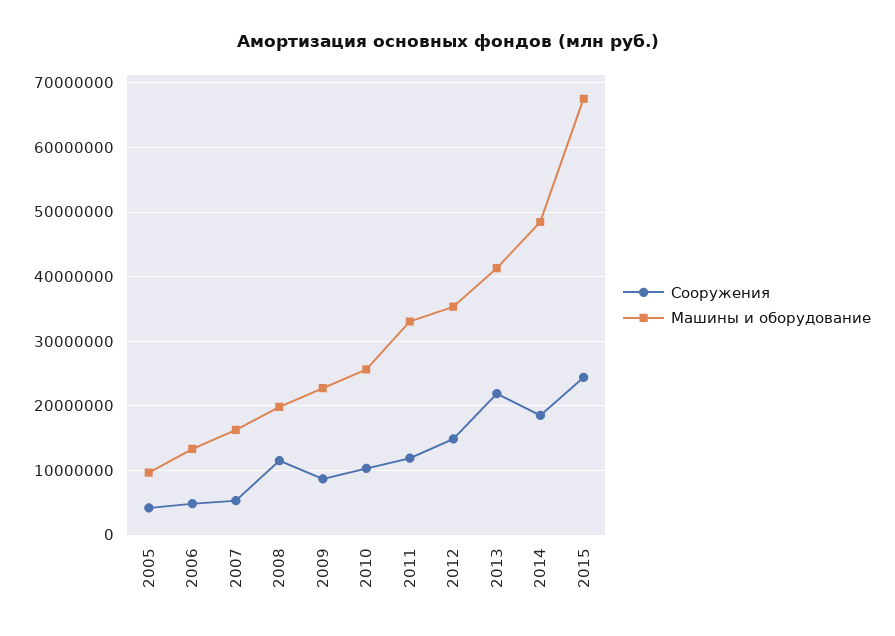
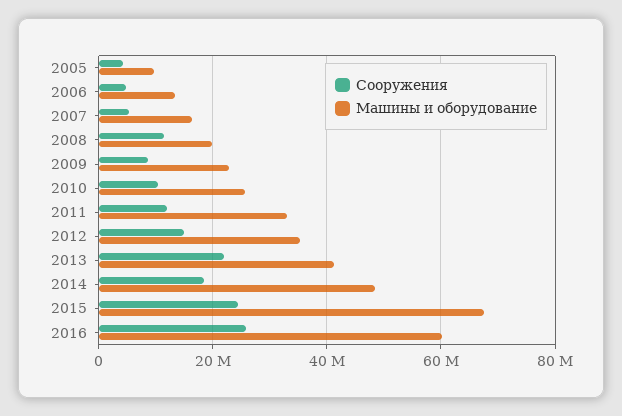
Сооружения, 2016: none -> 26000000
Машины и оборудование, 2016: none -> 60000000

